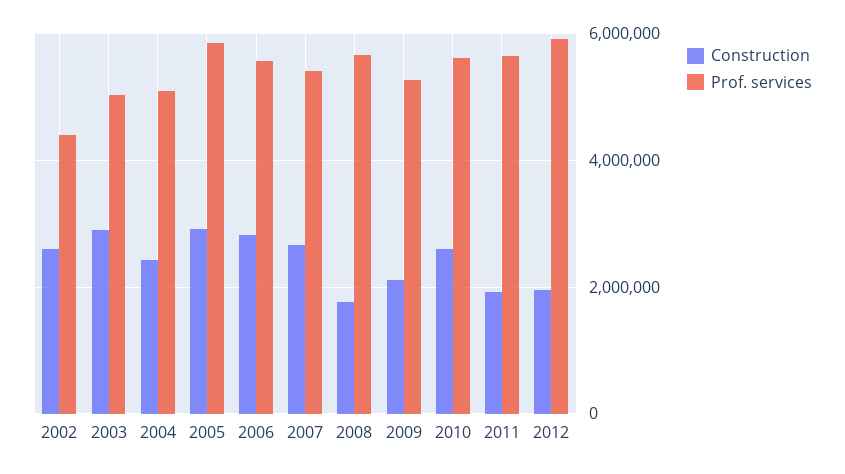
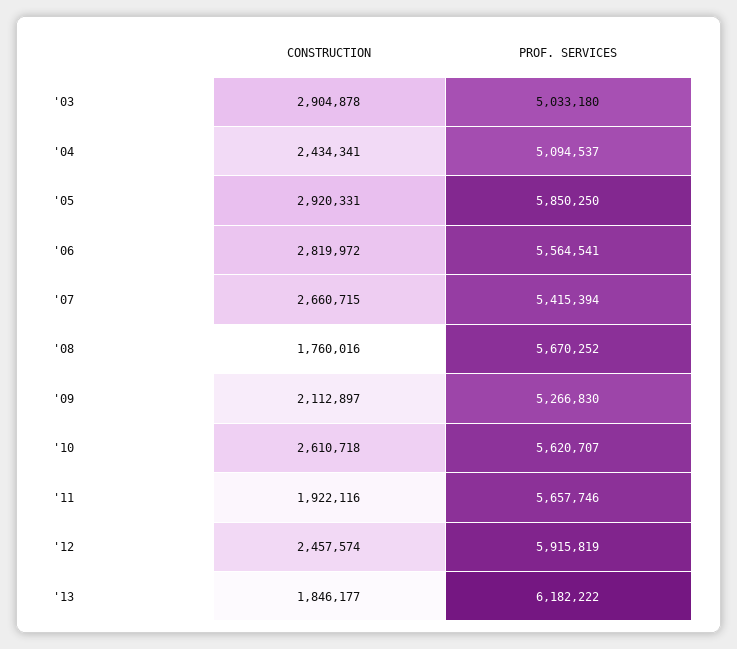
Construction, 2002: 2600000 -> none
Prof. services, 2002: 4400000 -> none
Construction, 2012: 2000000 -> 2457574
Construction, '13: none -> 1846177
Prof. services, '13: none -> 6182222

